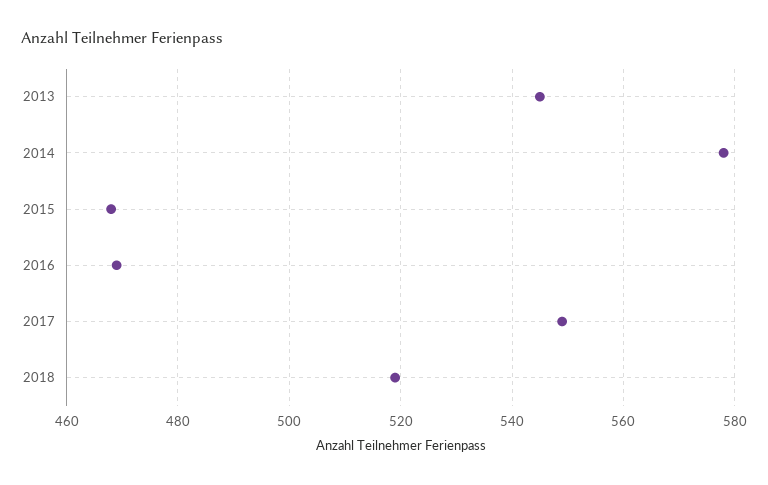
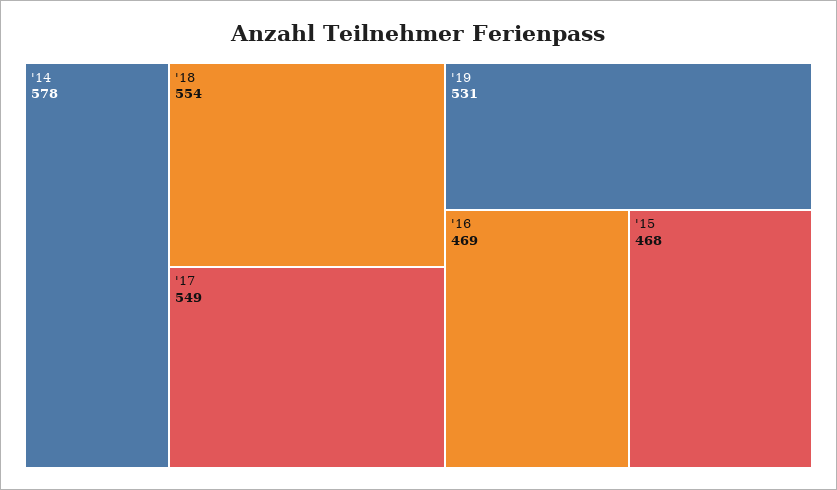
2013: 545 -> none
2018: 520 -> 554
'19: none -> 531

